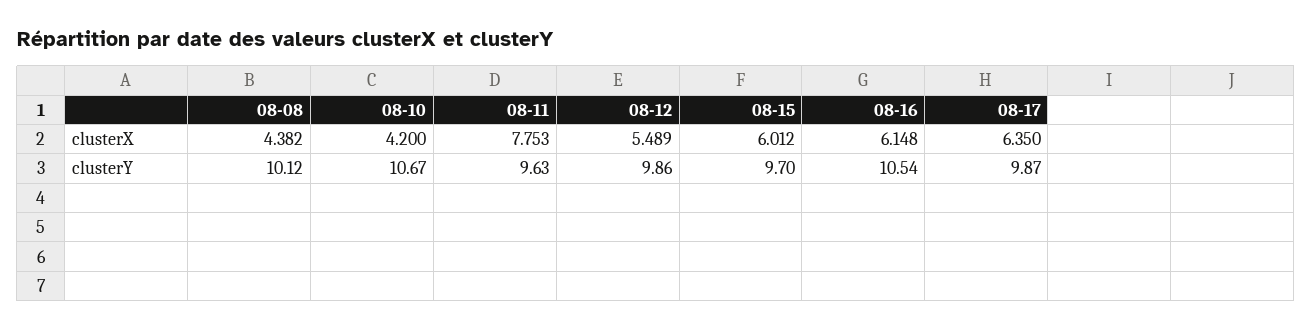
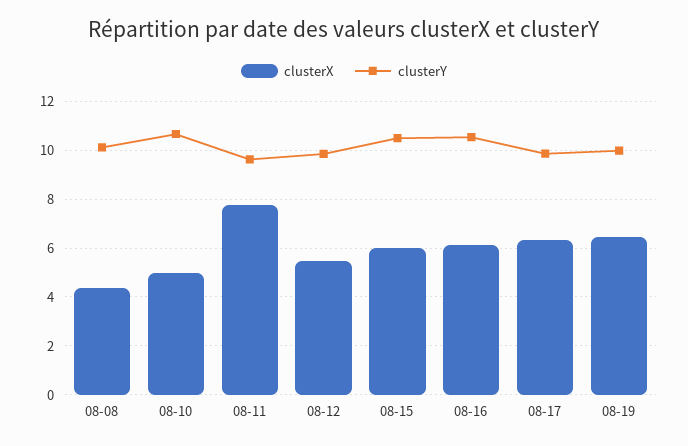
clusterX, 08-10: 4.2 -> 5
clusterY, 08-15: 9.7 -> 10.5
clusterX, 08-19: none -> 6.5
clusterY, 08-19: none -> 10

